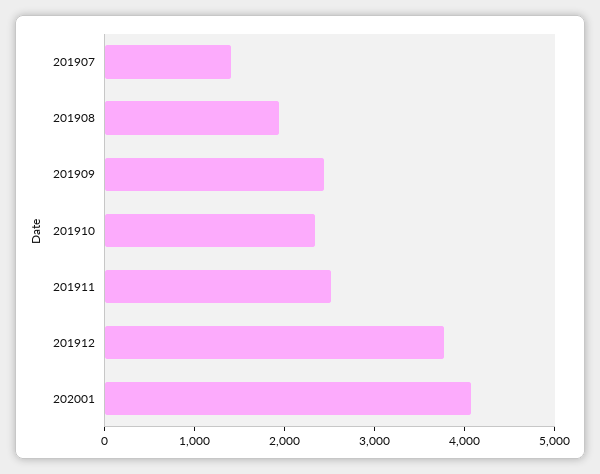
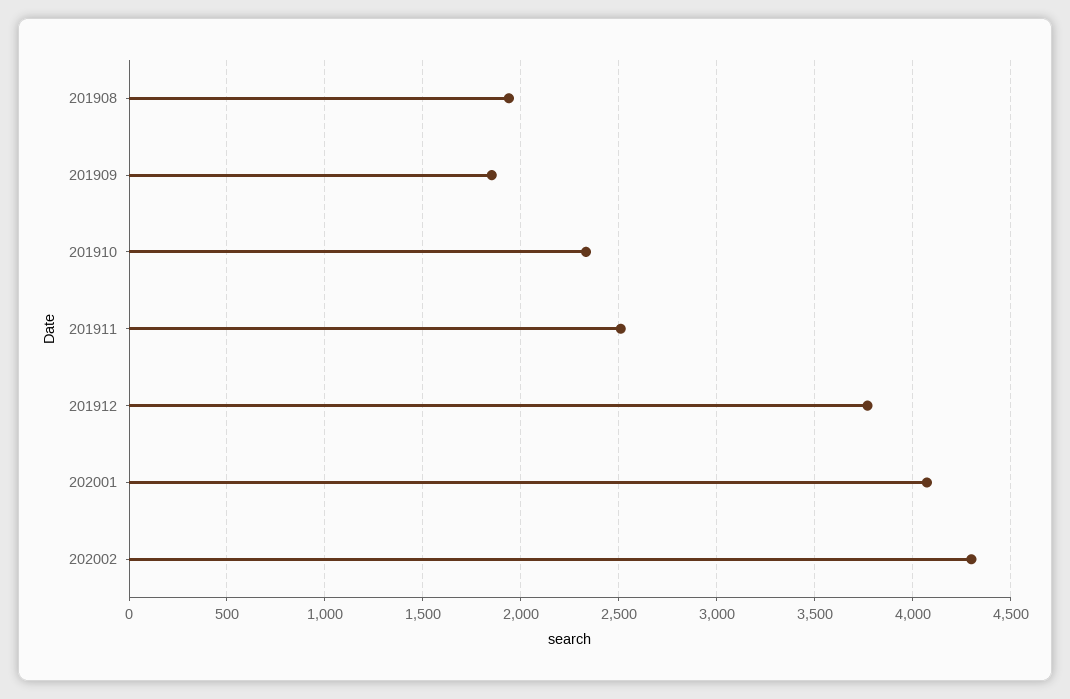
201907: 1400 -> none
201909: 2400 -> 1850
202002: none -> 4300

